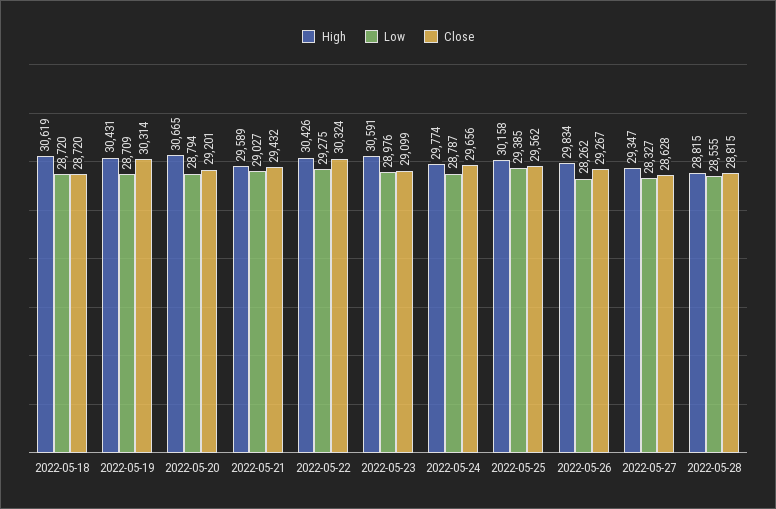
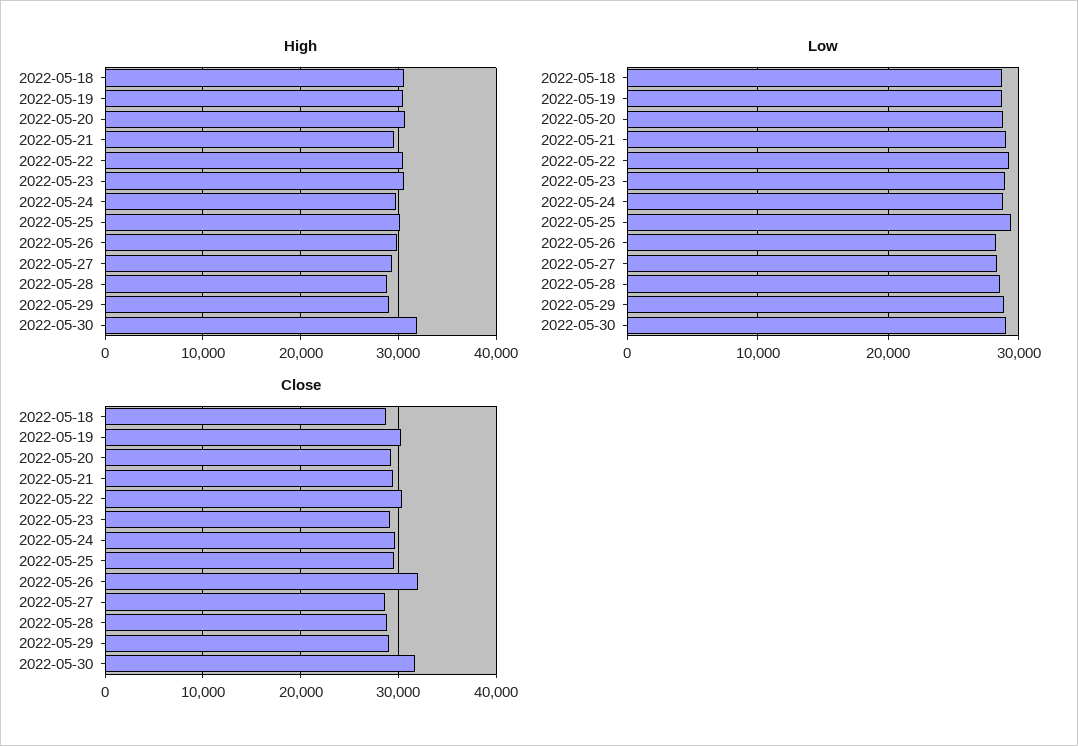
Close, 2022-05-26: 29267 -> 32000
High, 2022-05-29: none -> 29000
High, 2022-05-30: none -> 32000
Low, 2022-05-29: none -> 29000
Low, 2022-05-30: none -> 29000
Close, 2022-05-29: none -> 29000
Close, 2022-05-30: none -> 32000

